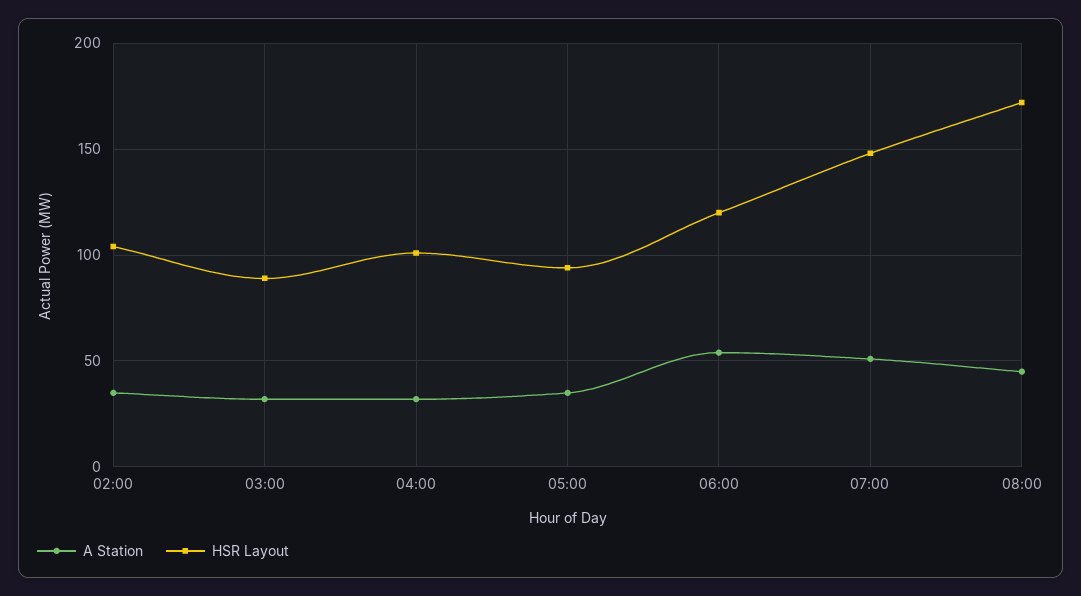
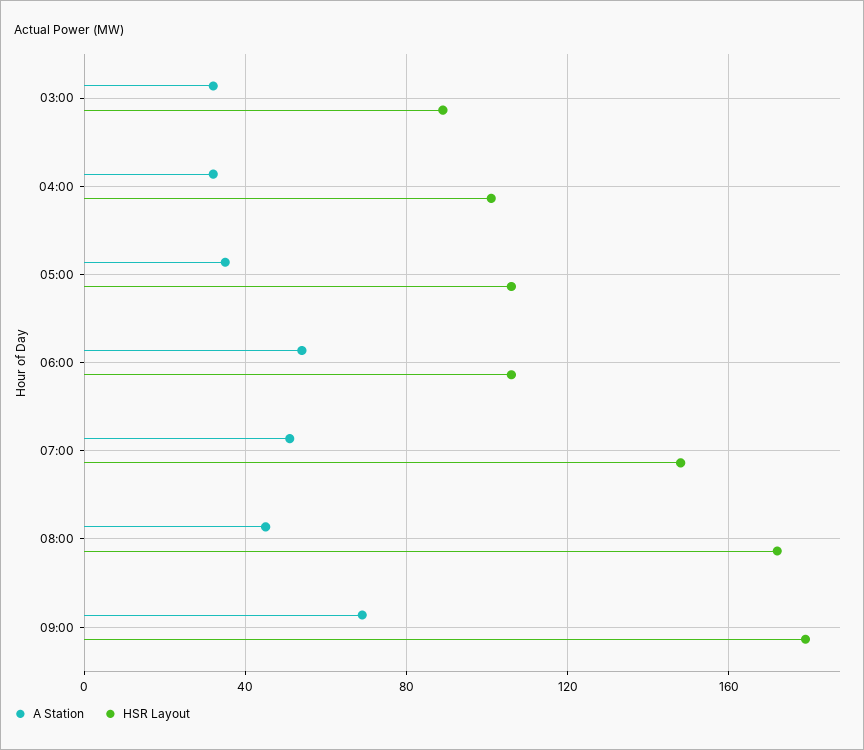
A Station, 02:00: 35 -> none
HSR Layout, 02:00: 105 -> none
HSR Layout, 05:00: 95 -> 105
HSR Layout, 06:00: 120 -> 105
A Station, 09:00: none -> 70
HSR Layout, 09:00: none -> 180

